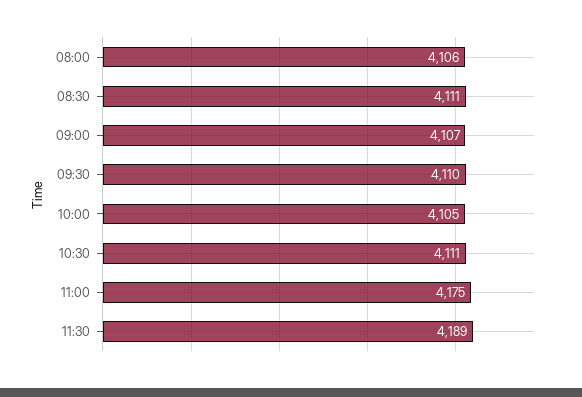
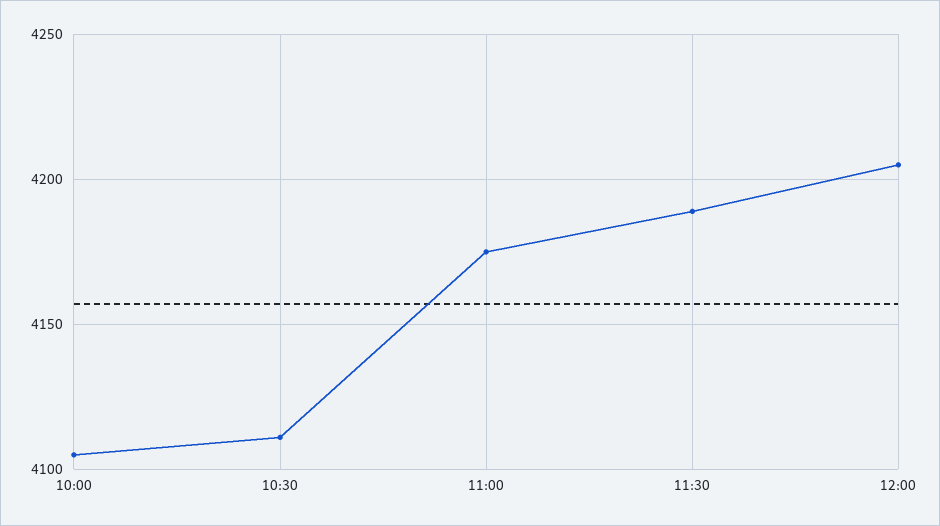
08:00: 4106 -> none
08:30: 4111 -> none
09:00: 4107 -> none
09:30: 4110 -> none
12:00: none -> 4205

